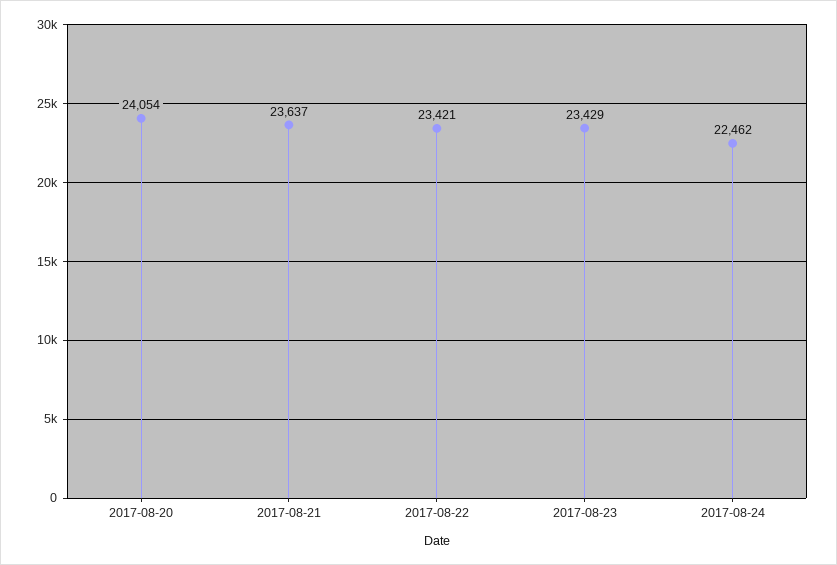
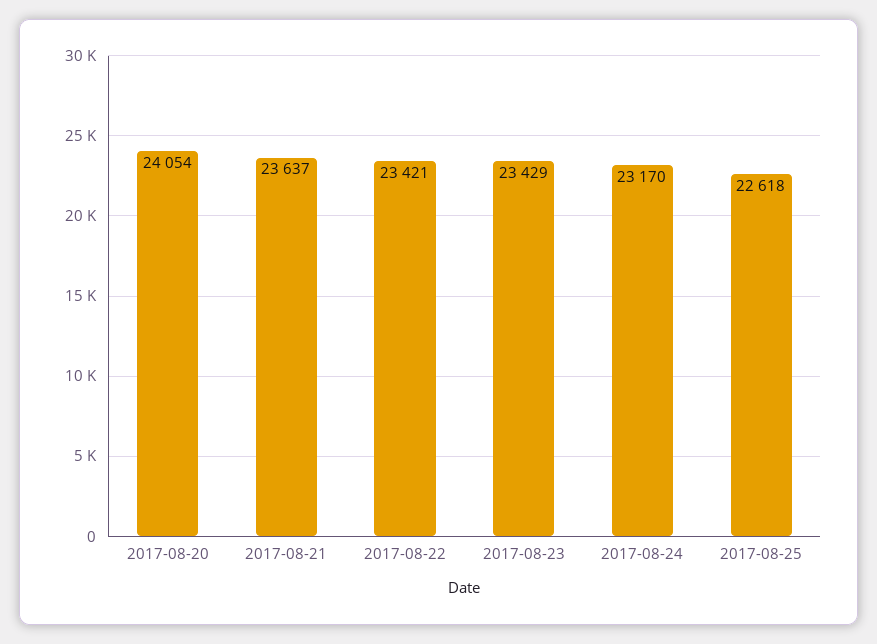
2017-08-24: 22462 -> 23170
2017-08-25: none -> 22618

